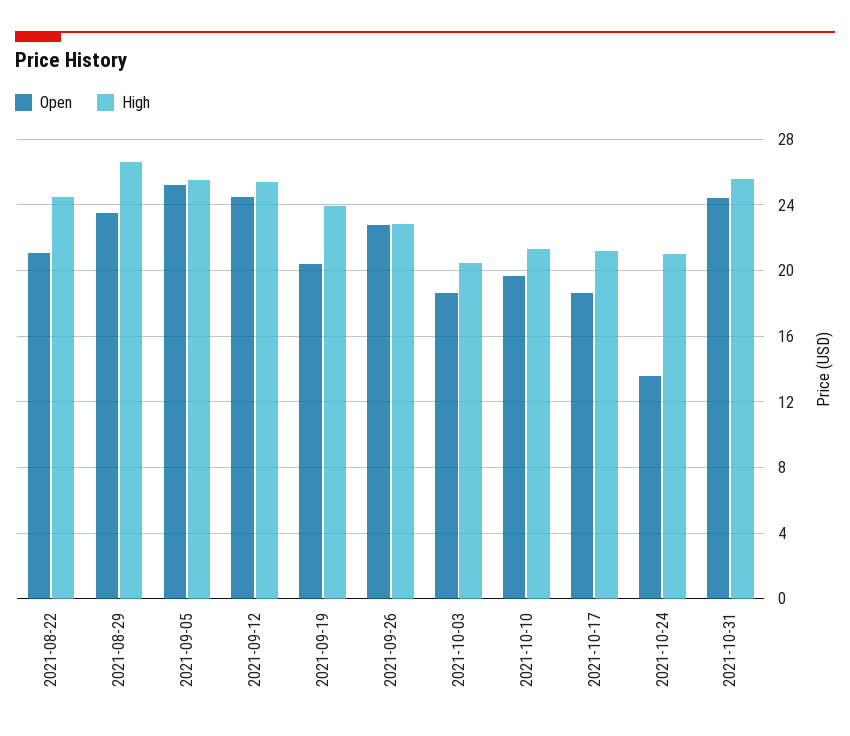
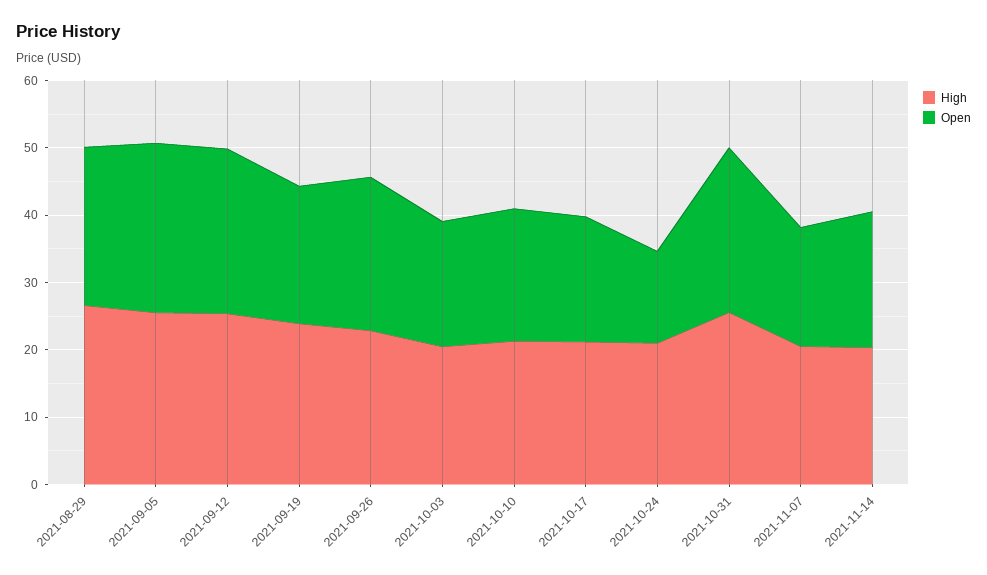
Open, 2021-08-22: 21 -> none
High, 2021-08-22: 24.5 -> none
High, 2021-11-07: none -> 20
Open, 2021-11-07: none -> 18
High, 2021-11-14: none -> 20
Open, 2021-11-14: none -> 20

